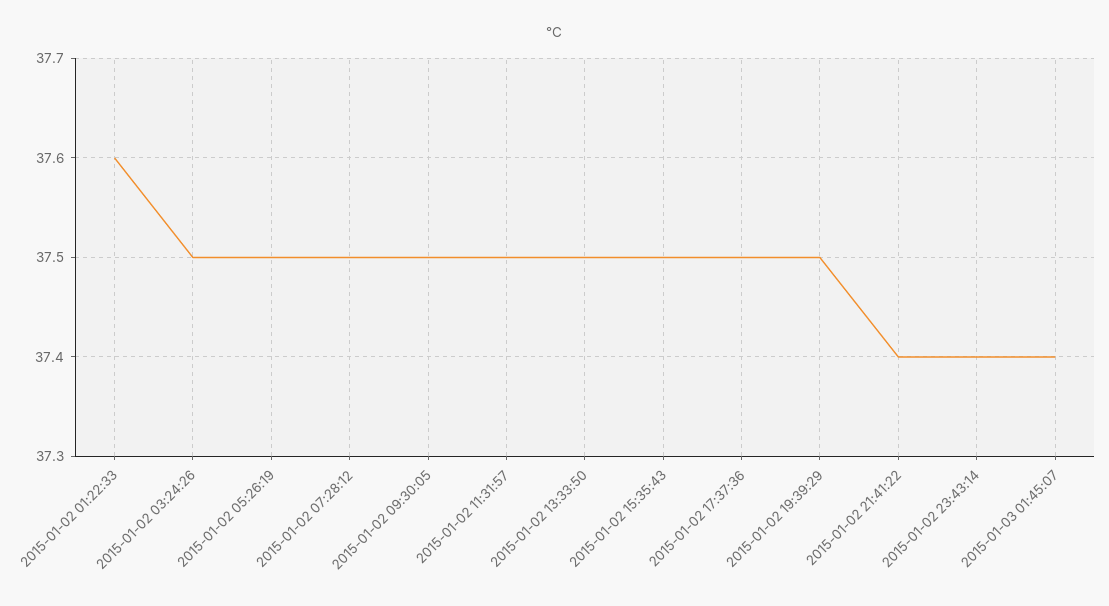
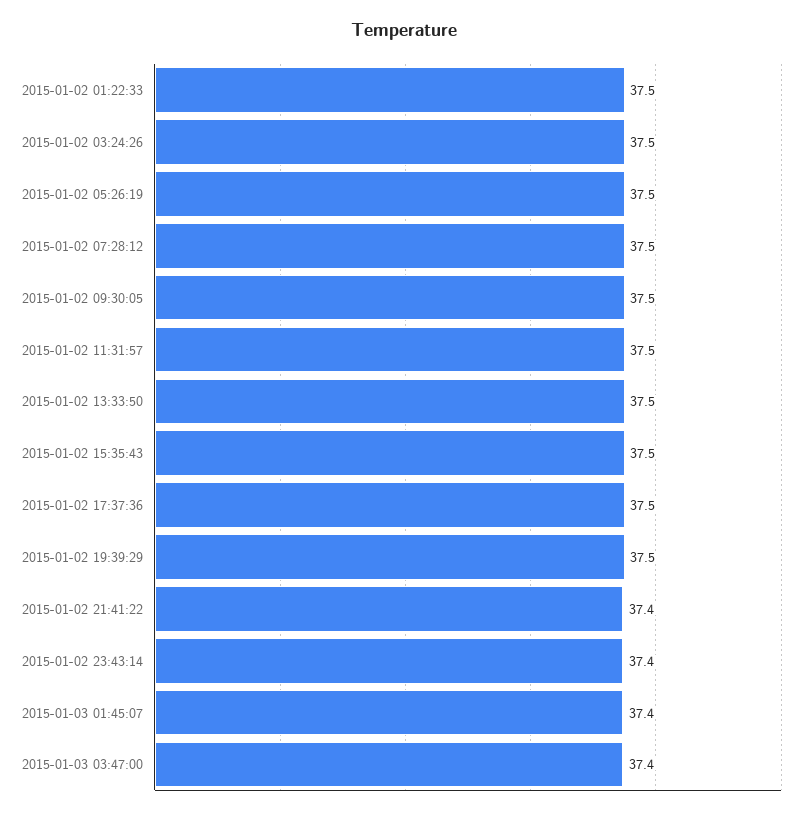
2015-01-02 01:22:33: 37.6 -> 37.5
2015-01-03 03:47:00: none -> 37.4

